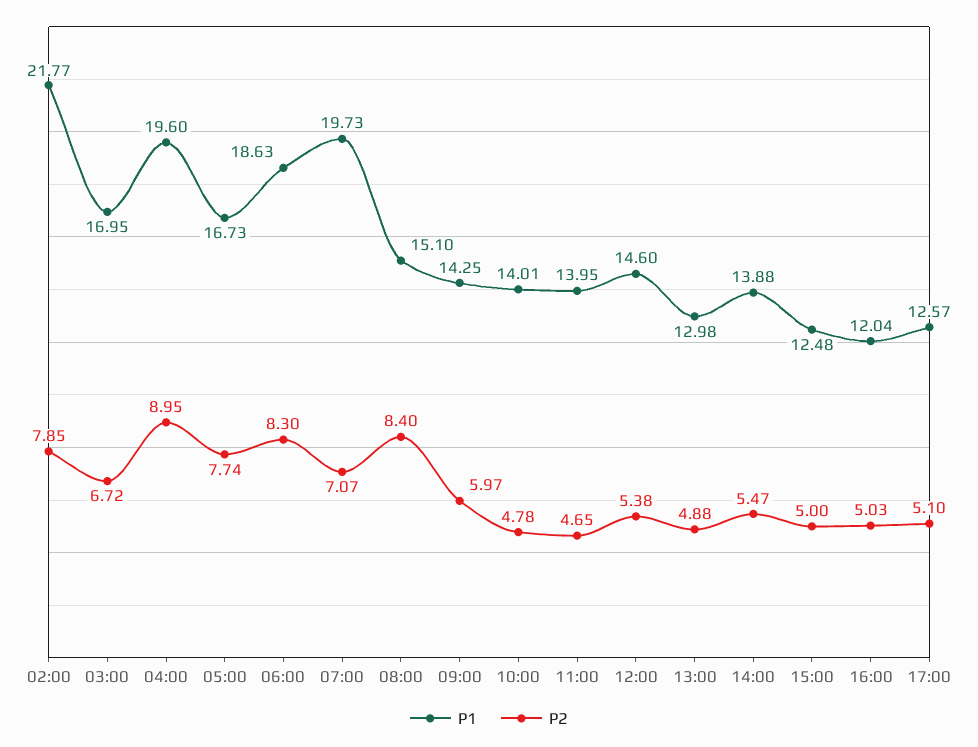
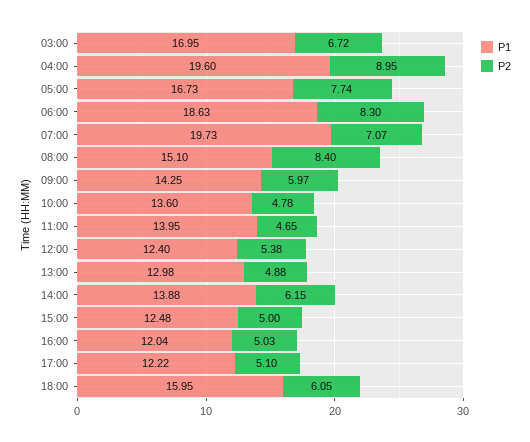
P1, 02:00: 21.77 -> none
P2, 02:00: 7.85 -> none
P1, 10:00: 14.01 -> 13.6
P1, 12:00: 14.6 -> 12.4
P2, 14:00: 5.47 -> 6.15
P1, 17:00: 12.57 -> 12.22
P1, 18:00: none -> 15.95
P2, 18:00: none -> 6.05

